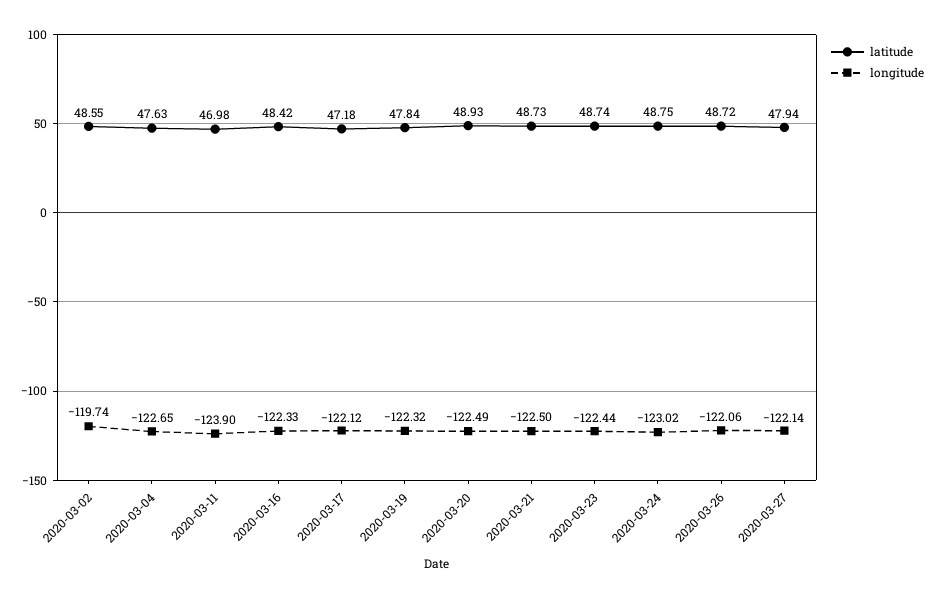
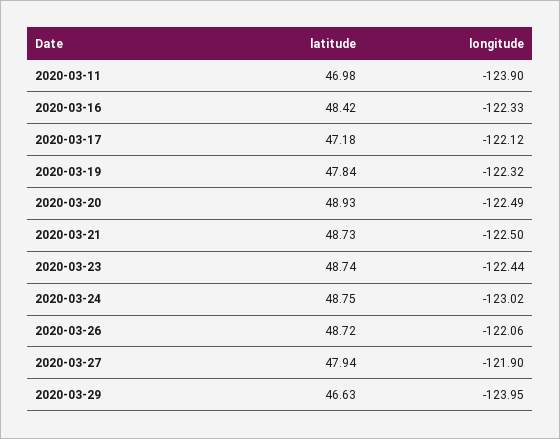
latitude, 2020-03-02: 48.55 -> none
longitude, 2020-03-02: -119.74 -> none
latitude, 2020-03-04: 47.63 -> none
longitude, 2020-03-04: -122.65 -> none
longitude, 2020-03-27: -122.14 -> -121.9
latitude, 2020-03-29: none -> 46.63
longitude, 2020-03-29: none -> -123.95

